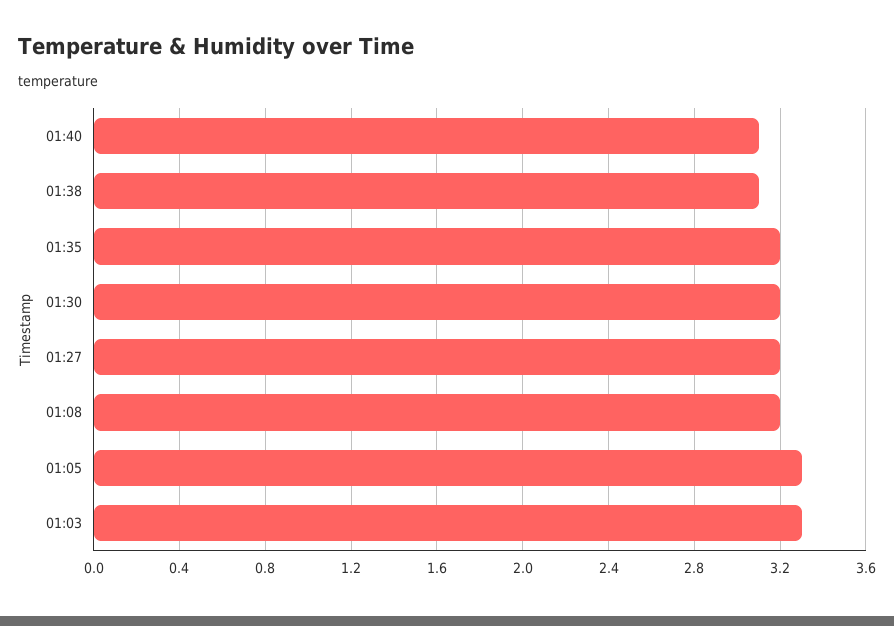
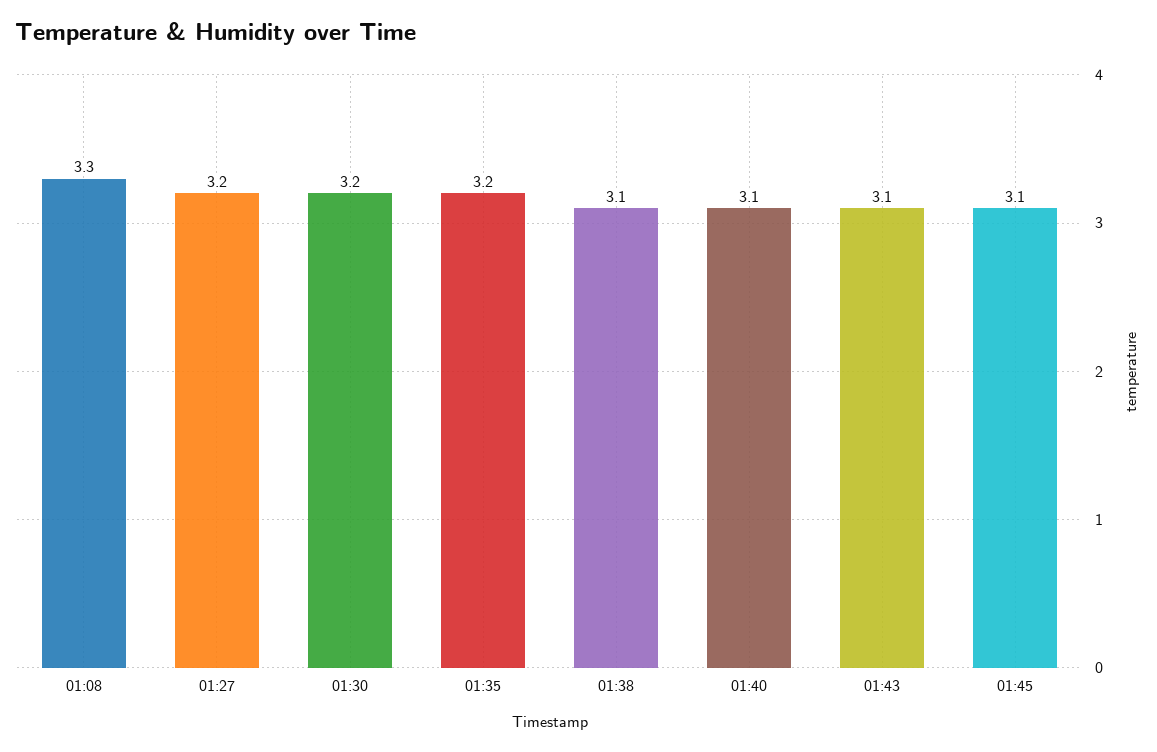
01:08: 3.2 -> 3.3
01:05: 3.3 -> none
01:03: 3.3 -> none
01:43: none -> 3.1
01:45: none -> 3.1

